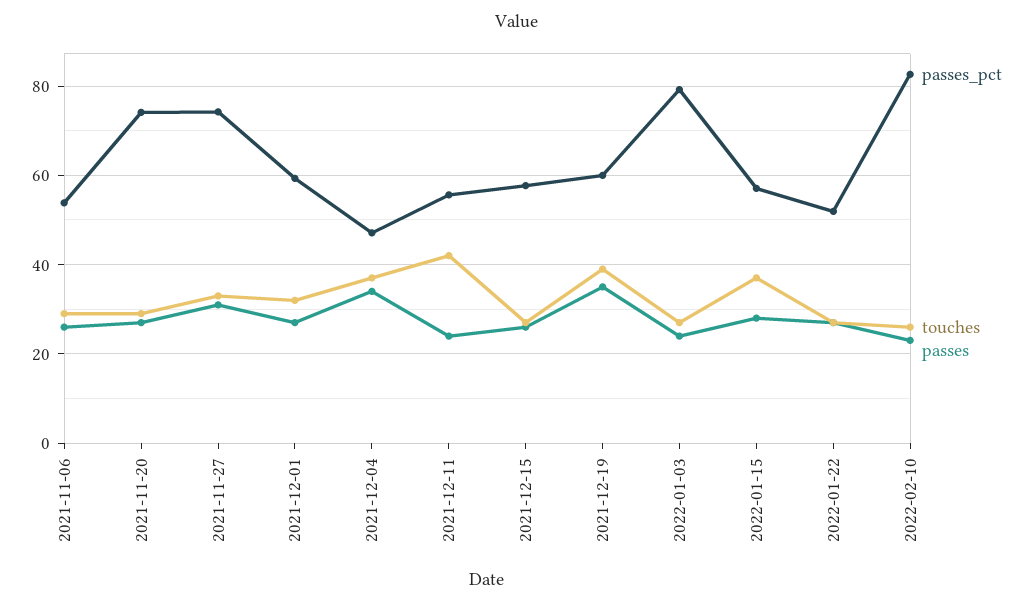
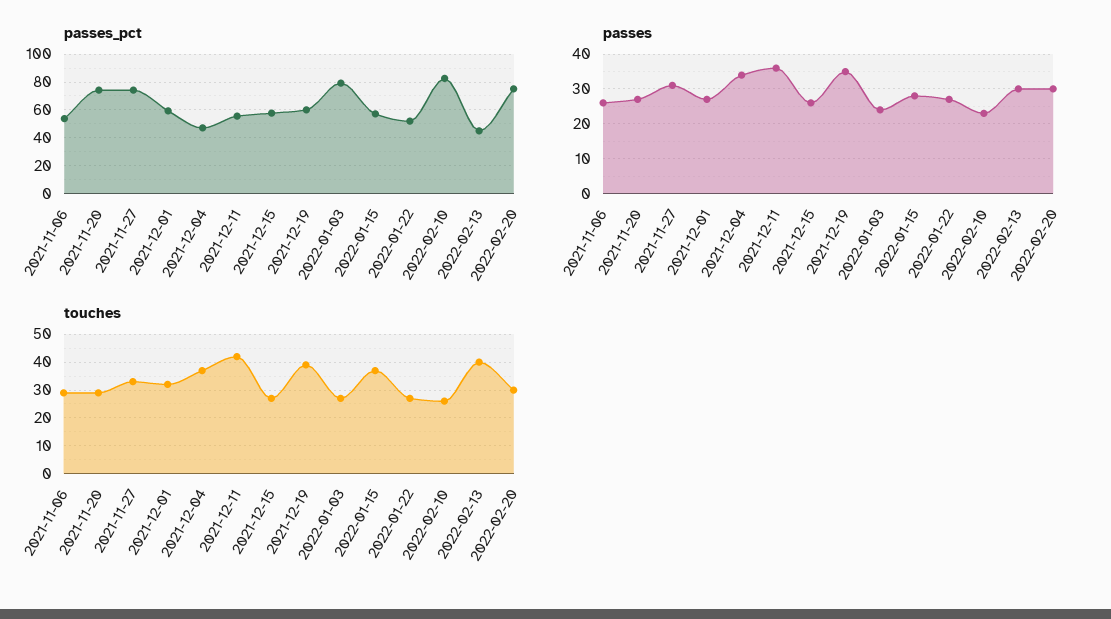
passes, 2021-12-11: 24 -> 35
passes_pct, 2022-02-13: none -> 45
passes_pct, 2022-02-20: none -> 75
passes, 2022-02-13: none -> 30
passes, 2022-02-20: none -> 30
touches, 2022-02-13: none -> 40
touches, 2022-02-20: none -> 30

